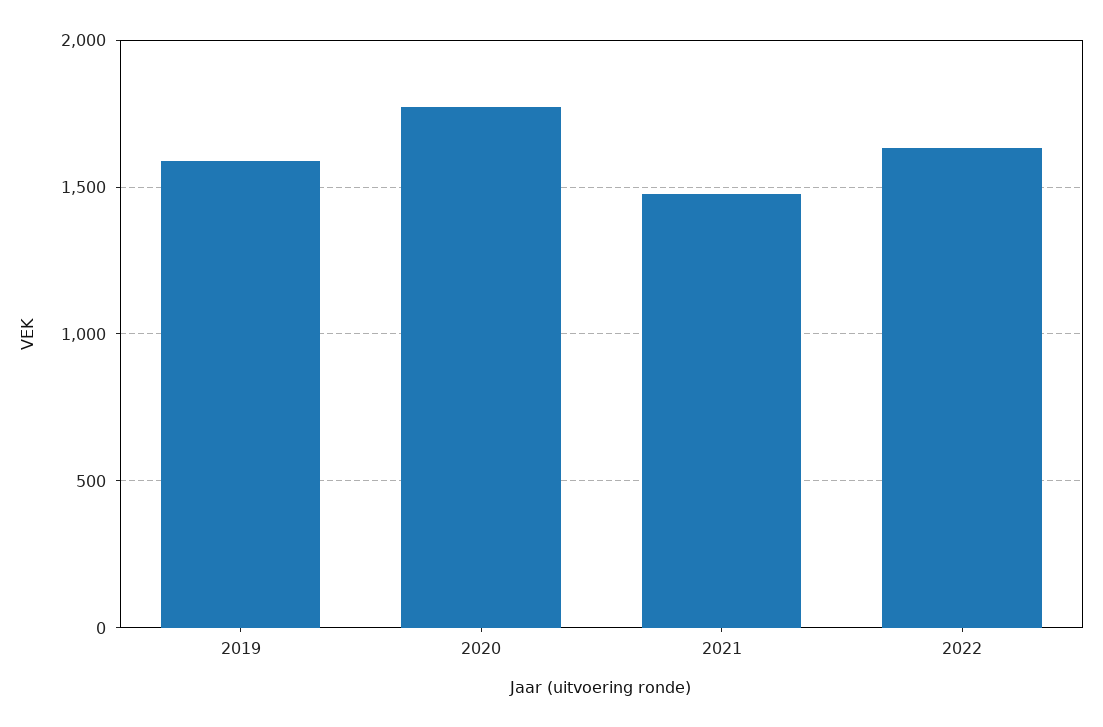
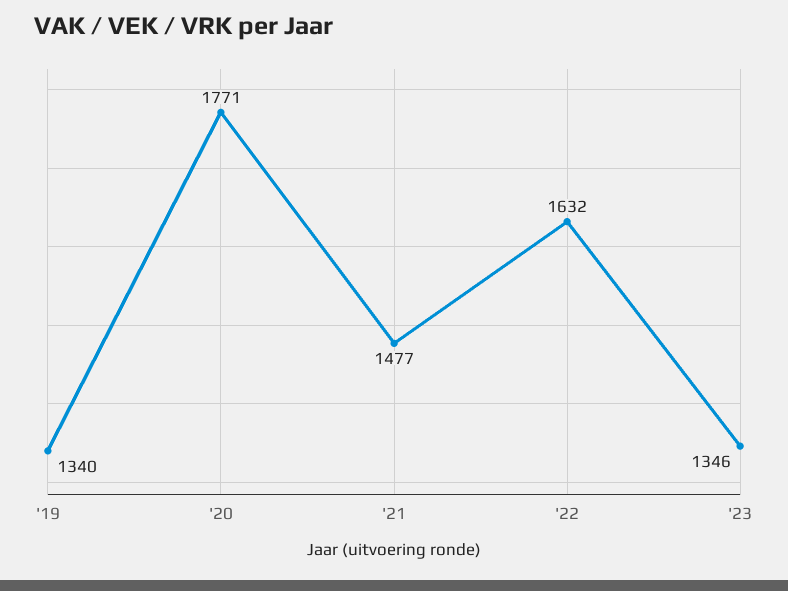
2019: 1600 -> 1340
'23: none -> 1346

